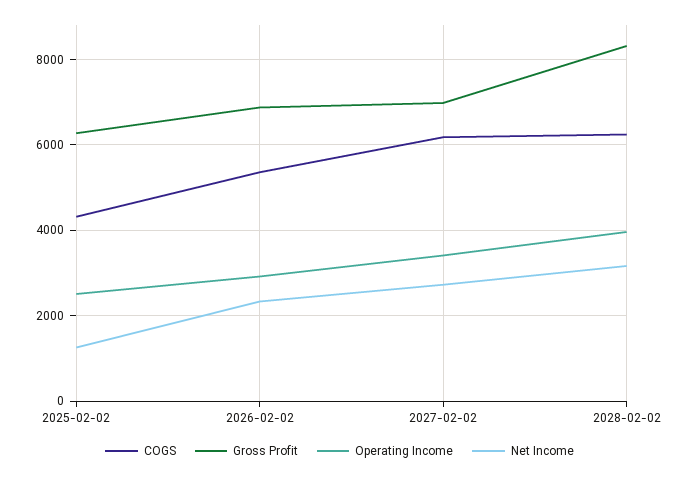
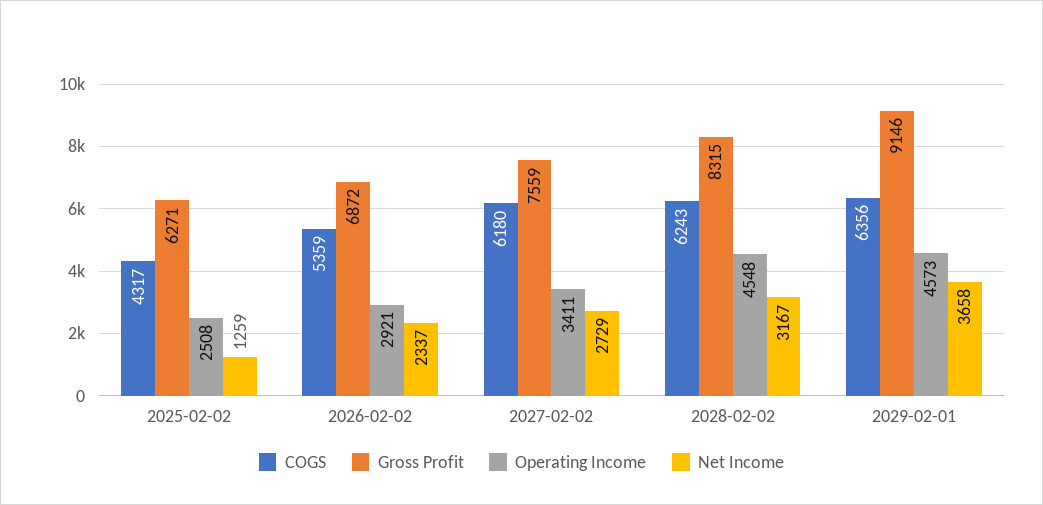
Gross Profit, 2027-02-02: 7000 -> 7559
Operating Income, 2028-02-02: 4000 -> 4548
COGS, 2029-02-01: none -> 6356
Gross Profit, 2029-02-01: none -> 9146
Operating Income, 2029-02-01: none -> 4573
Net Income, 2029-02-01: none -> 3658

